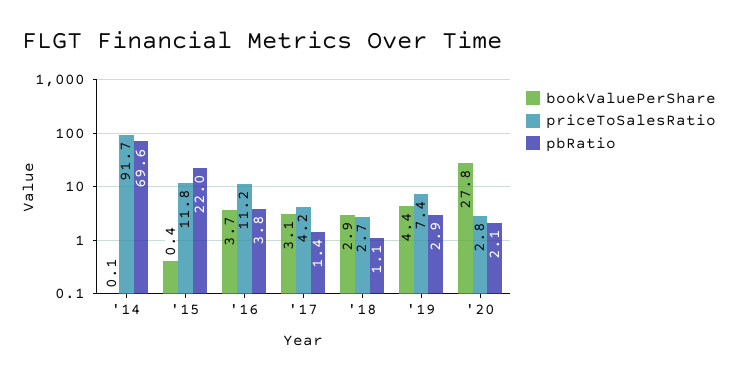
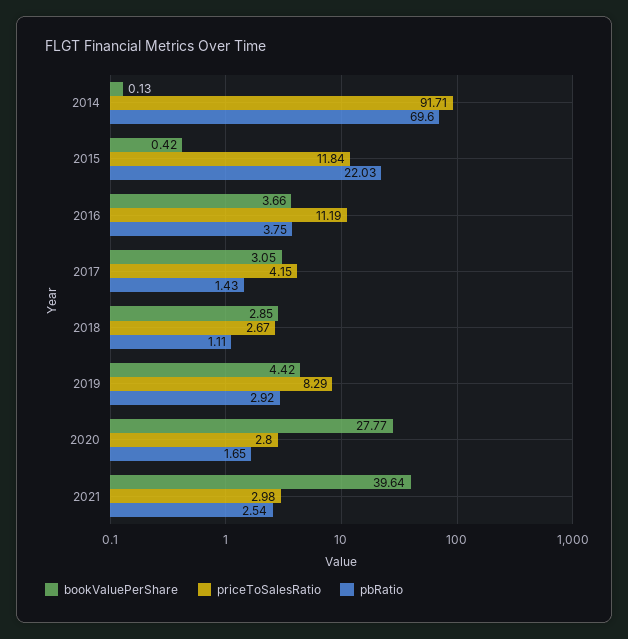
priceToSalesRatio, '19: 7.4 -> 8.29
pbRatio, '20: 2.1 -> 1.65
bookValuePerShare, 2021: none -> 39.64
priceToSalesRatio, 2021: none -> 2.98
pbRatio, 2021: none -> 2.54

